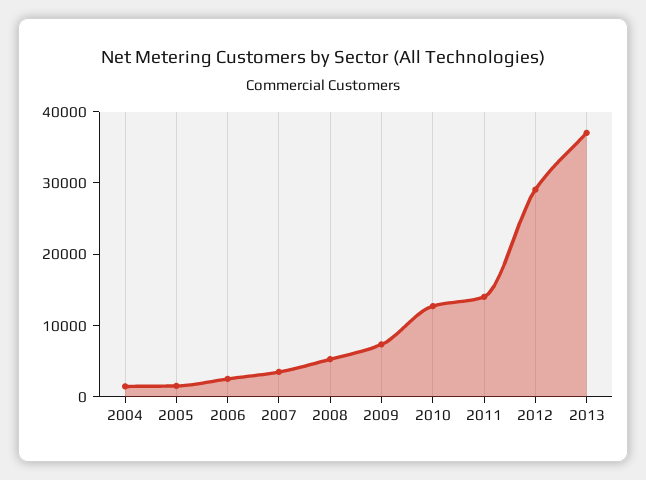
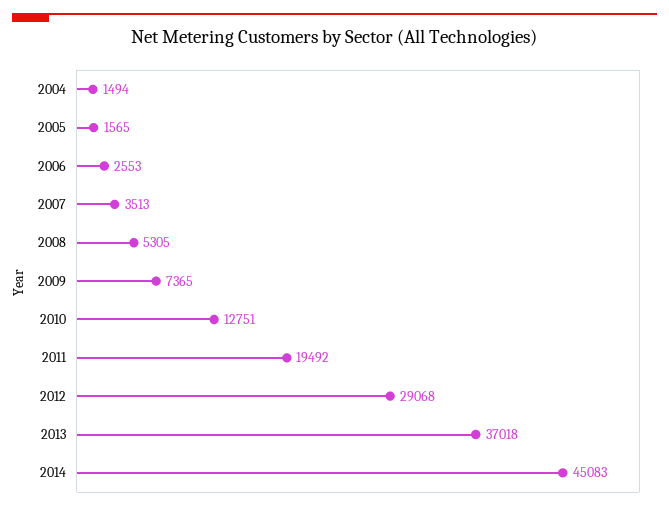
2011: 14000 -> 19492
2014: none -> 45083

